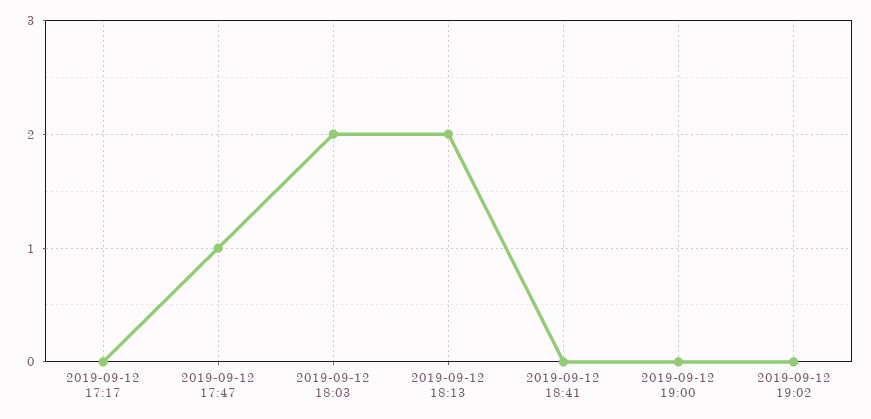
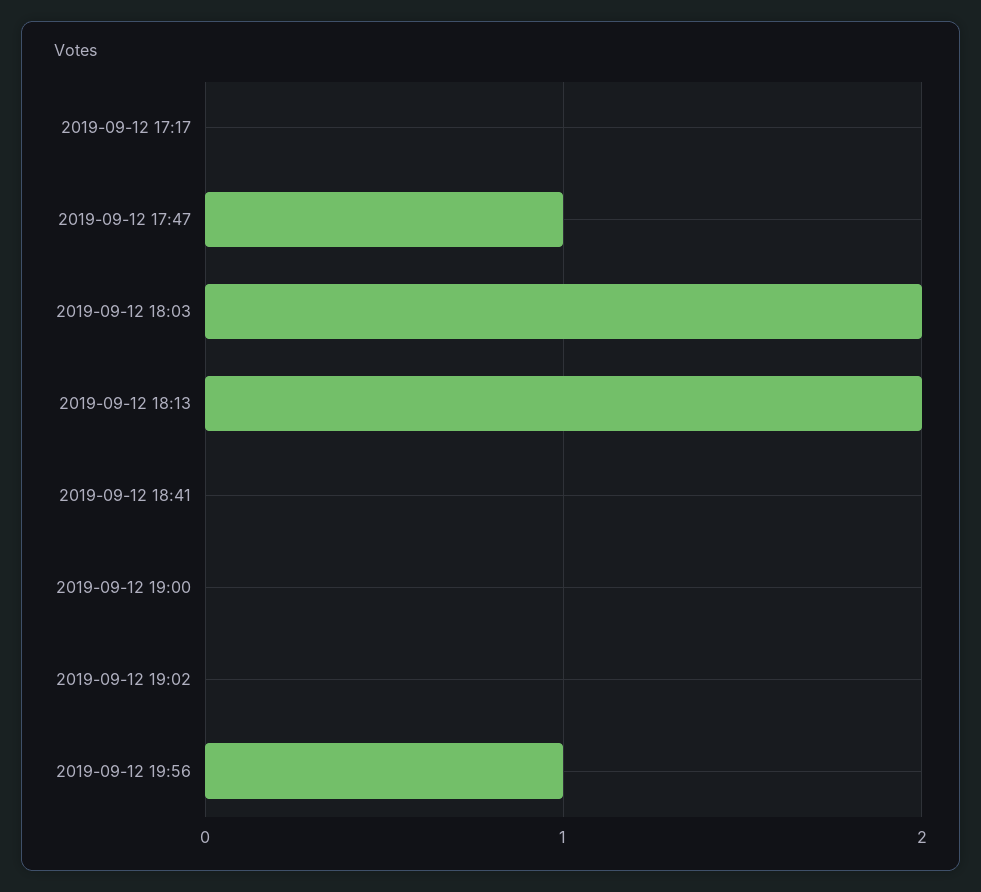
2019-09-12 19:56: none -> 1

